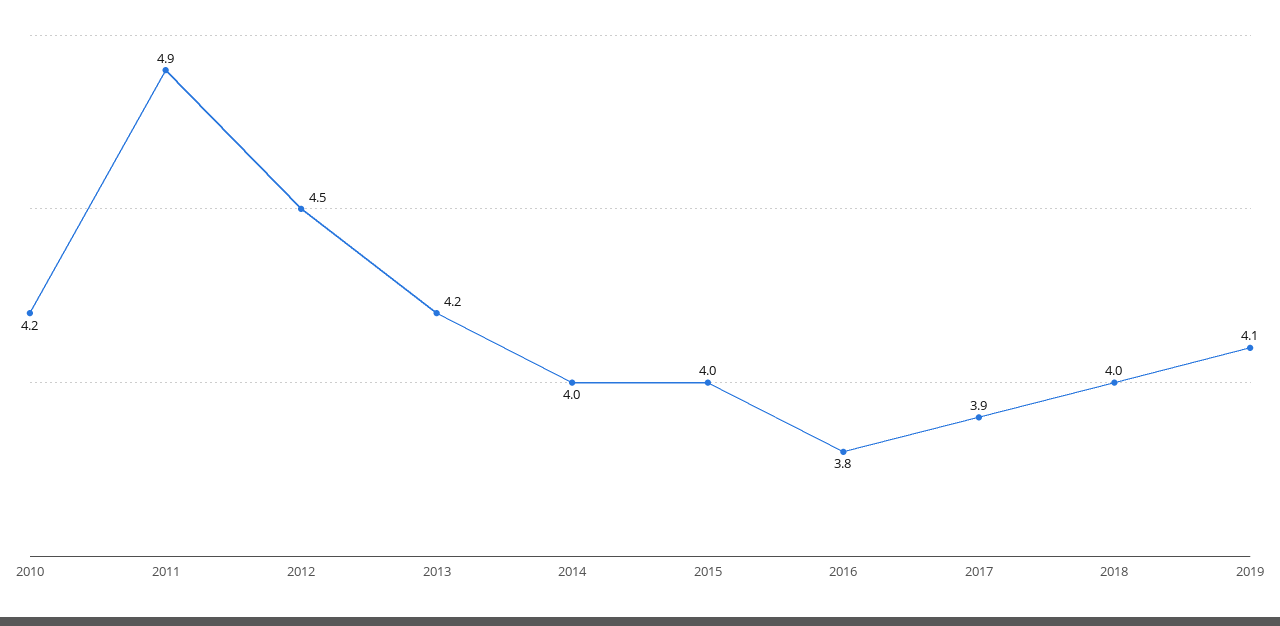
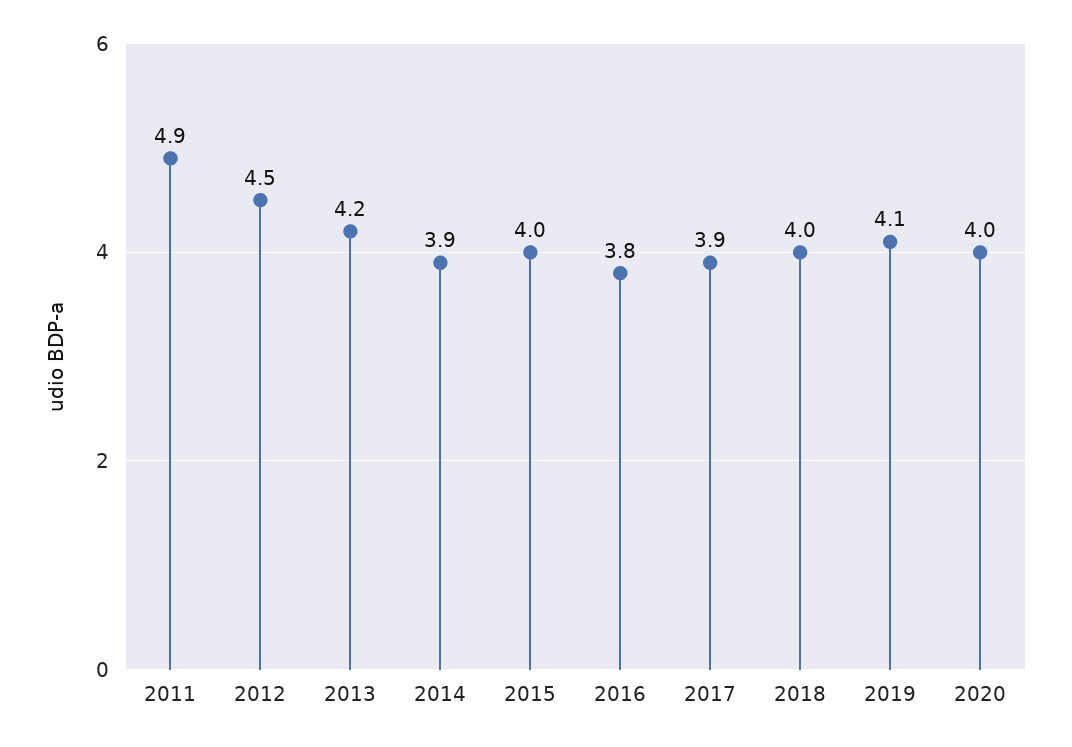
2010: 4.2 -> none
2014: 4 -> 3.9
2020: none -> 4

